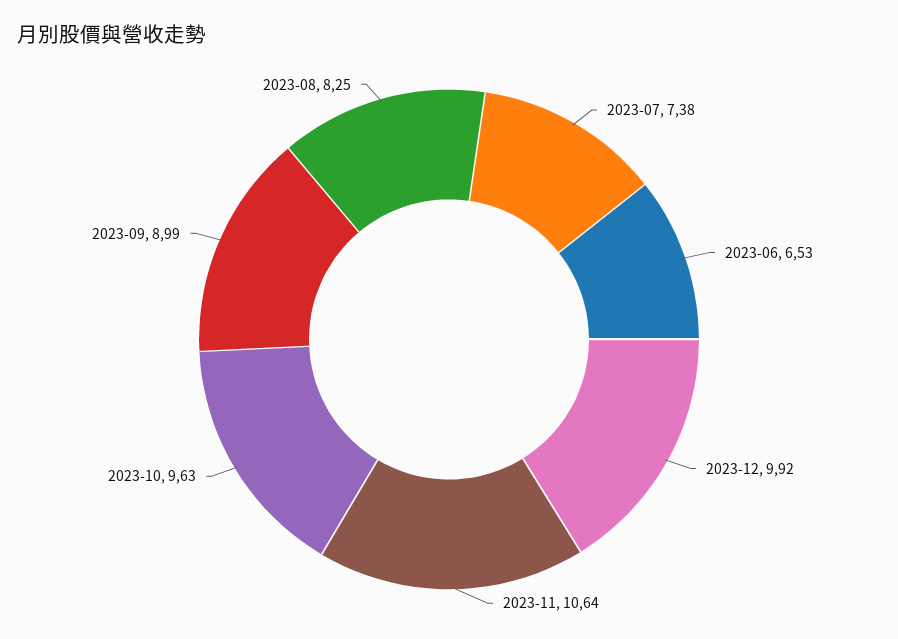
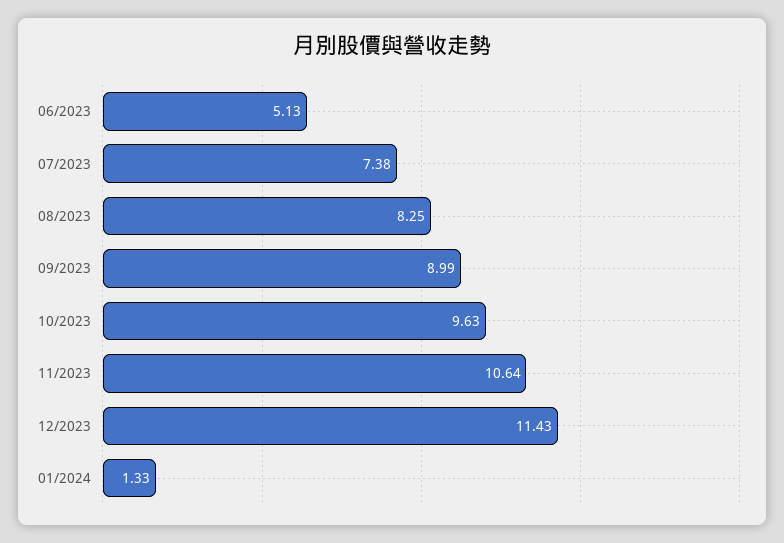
2023-06: 6.53 -> 5.13
2023-12: 9.92 -> 11.43
01/2024: none -> 1.33

